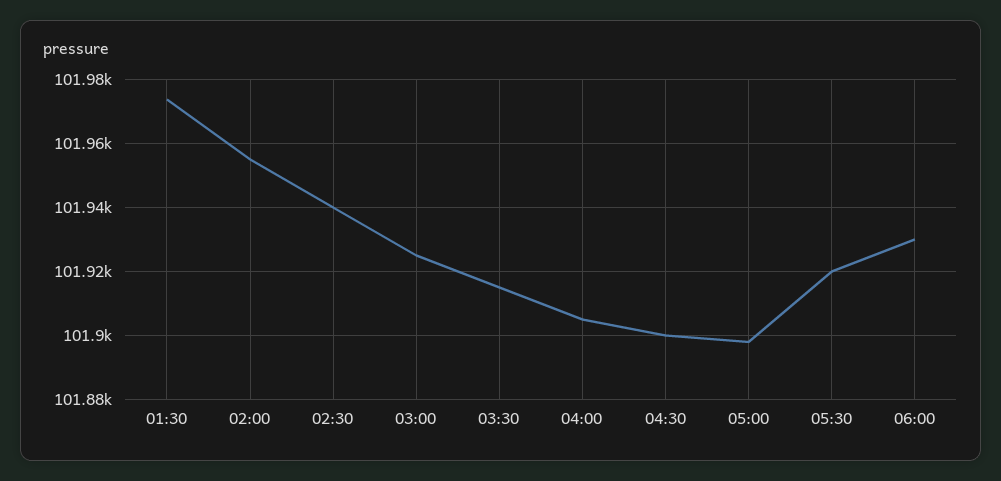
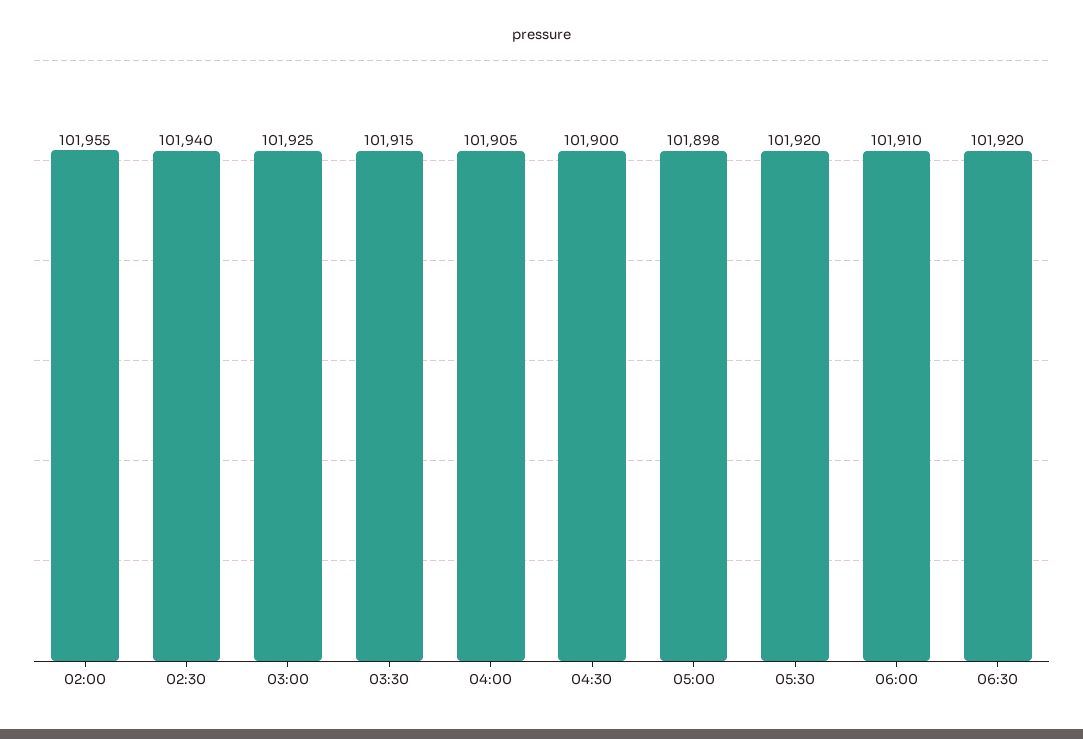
01:30: 101974 -> none
06:00: 101930 -> 101910
06:30: none -> 101920

